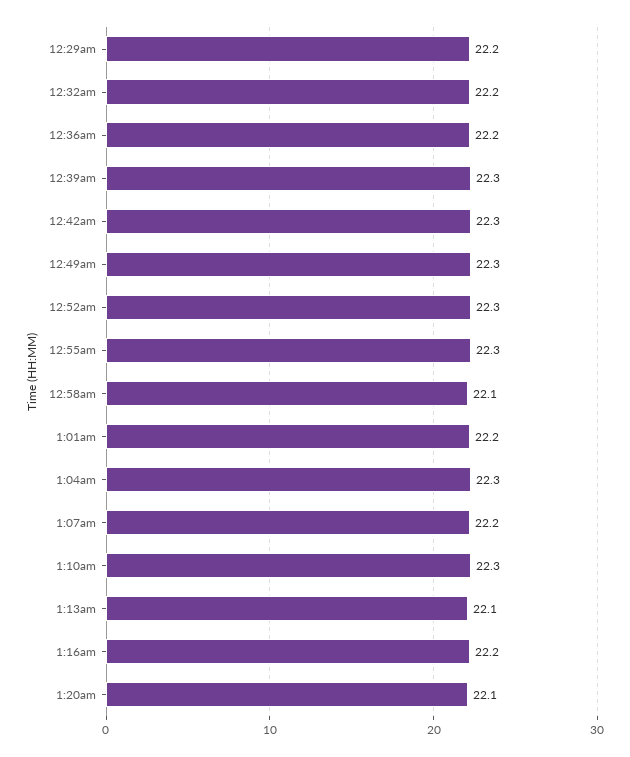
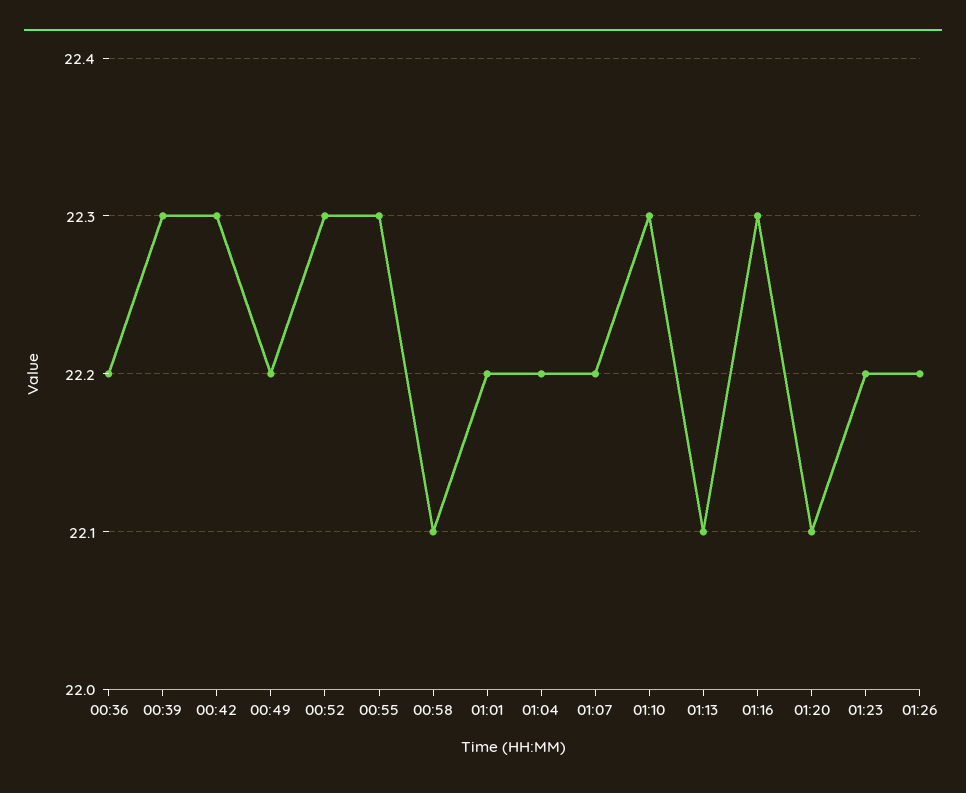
12:29am: 22.2 -> none
12:32am: 22.2 -> none
12:49am: 22.3 -> 22.2
1:04am: 22.3 -> 22.2
1:16am: 22.2 -> 22.3
01:23: none -> 22.2
01:26: none -> 22.2

